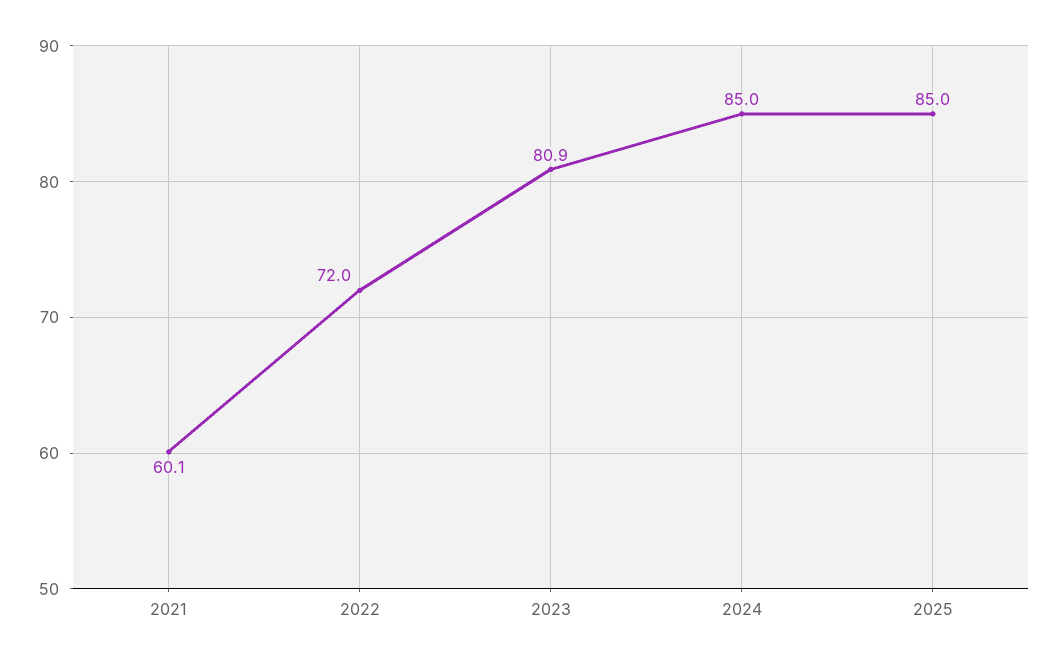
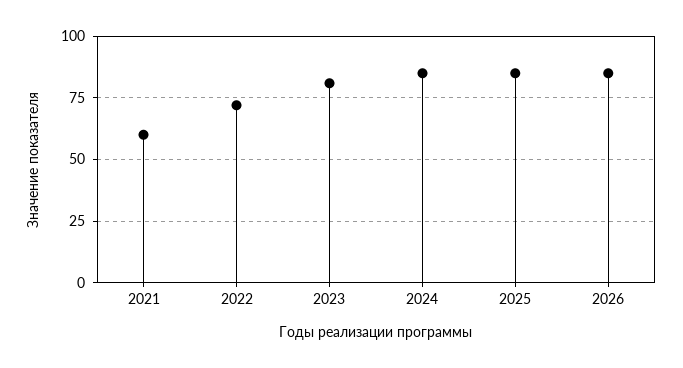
2026: none -> 85

